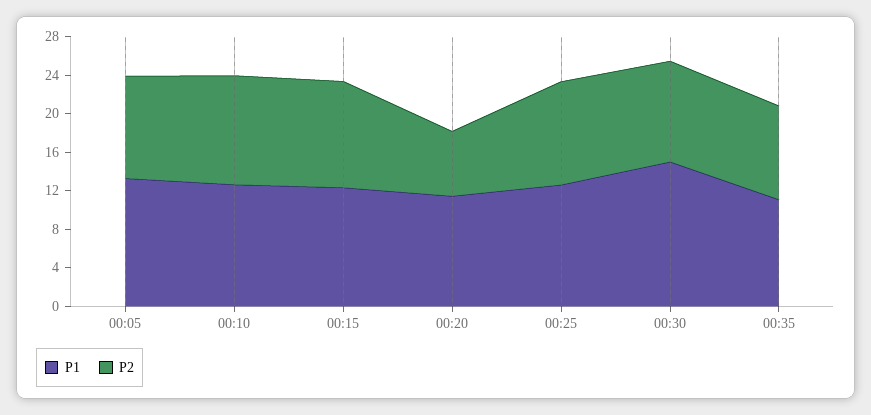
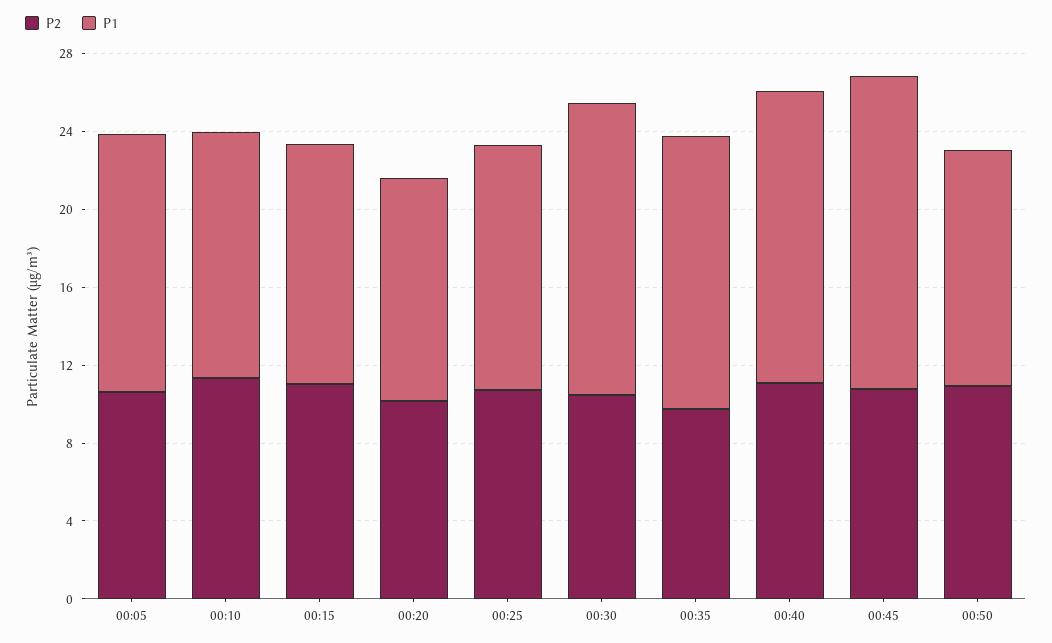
P2, 00:20: 7 -> 10
P1, 00:35: 11 -> 14
P2, 00:40: none -> 11
P1, 00:40: none -> 15
P2, 00:45: none -> 11
P1, 00:45: none -> 16
P2, 00:50: none -> 11
P1, 00:50: none -> 12

